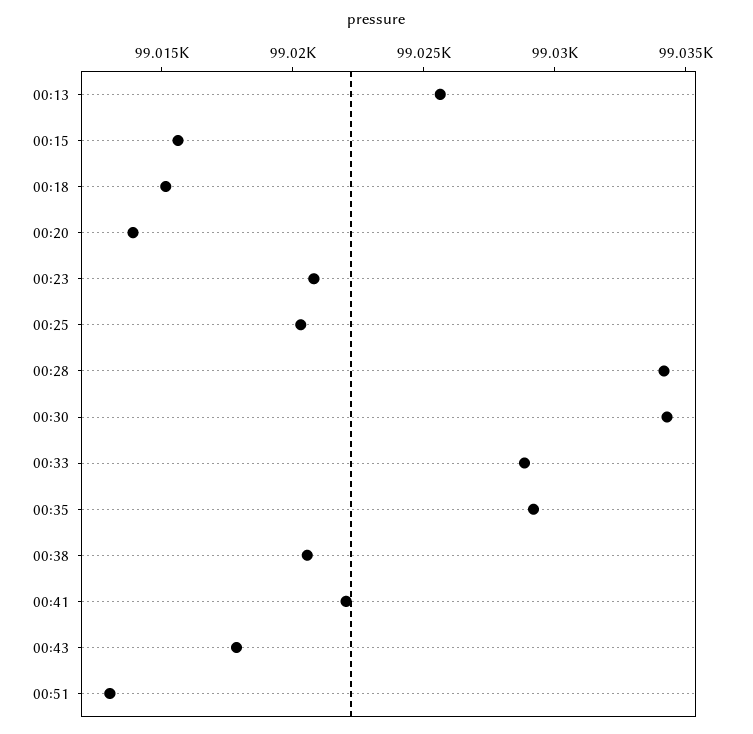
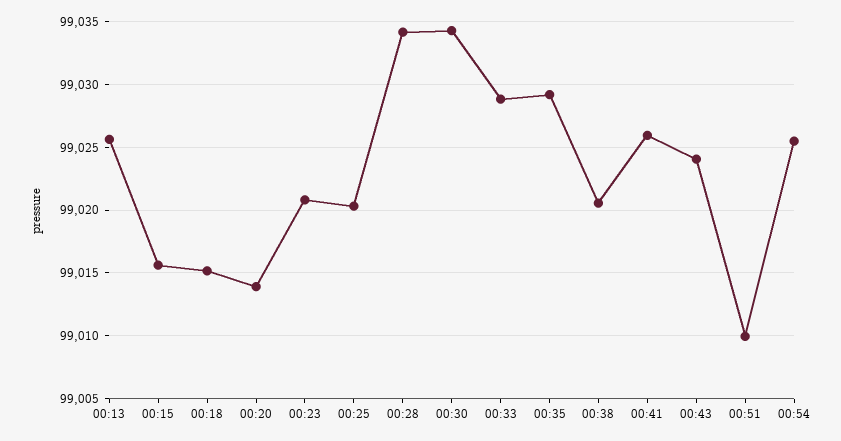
00:41: 99022 -> 99026
00:43: 99018 -> 99024
00:51: 99013 -> 99010
00:54: none -> 99025.5

